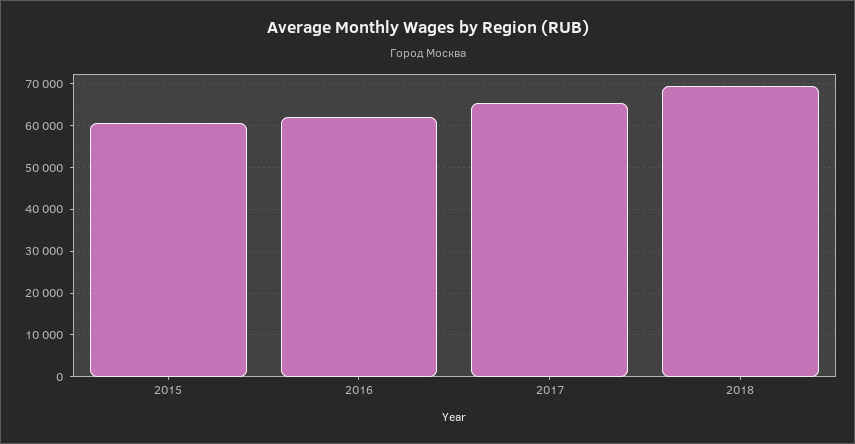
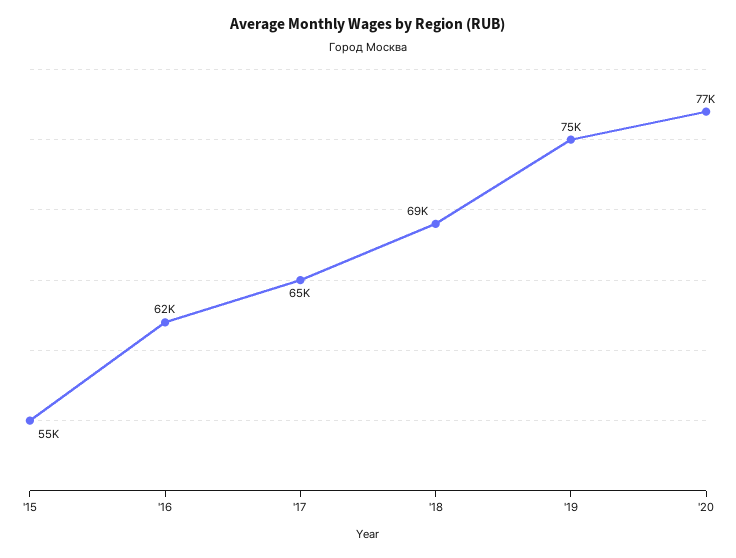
2015: 60000 -> 55000
'19: none -> 75000
'20: none -> 77000

